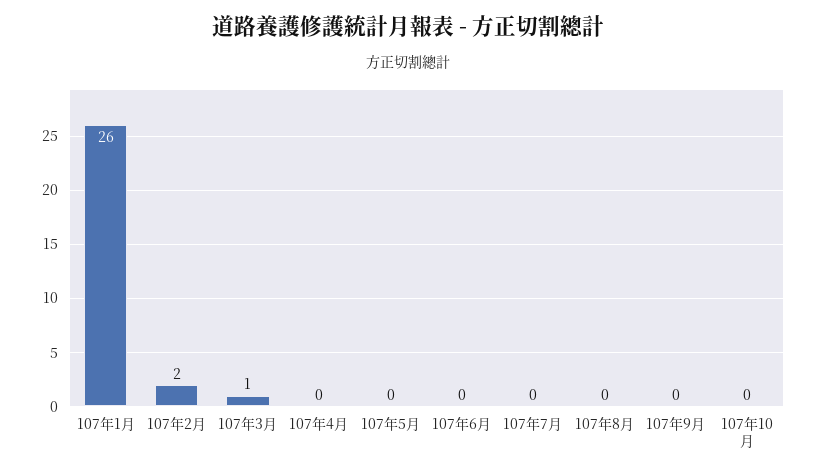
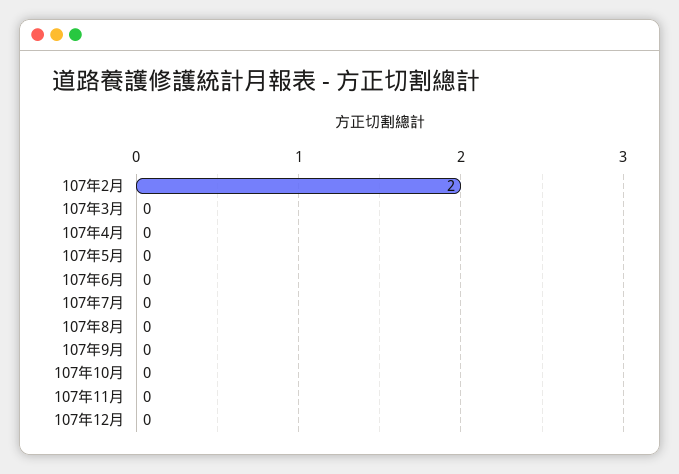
107年1月: 26 -> none
107年3月: 1 -> 0
107年11月: none -> 0
107年12月: none -> 0

